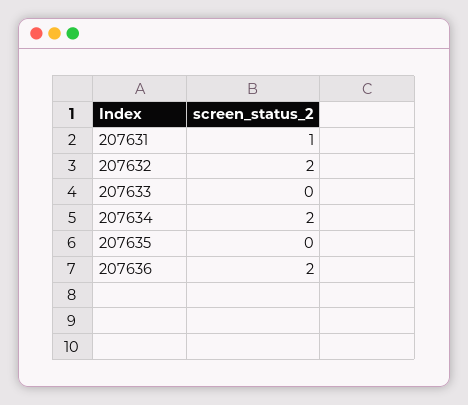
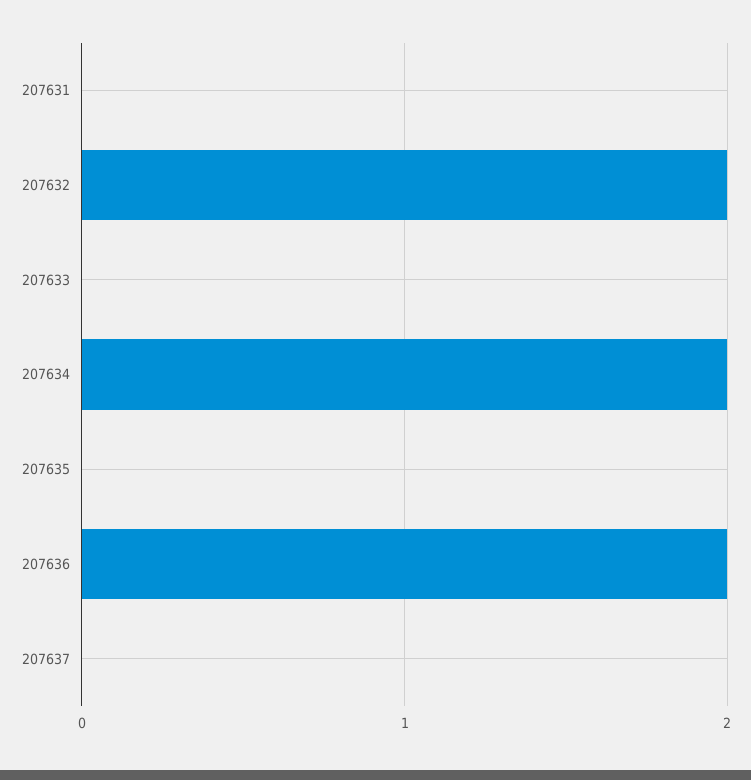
207631: 1 -> 0
207637: none -> 0

